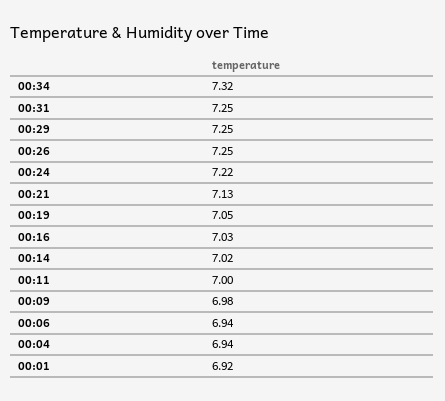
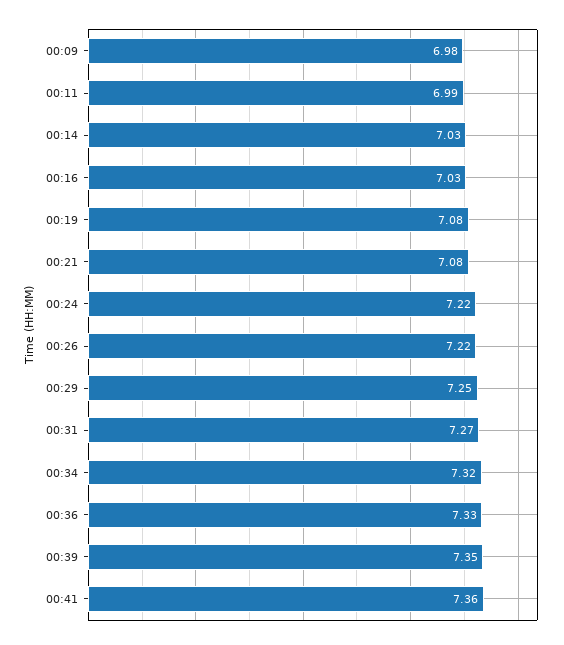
00:31: 7.25 -> 7.27
00:26: 7.25 -> 7.22
00:21: 7.13 -> 7.08
00:19: 7.05 -> 7.08
00:14: 7.02 -> 7.03
00:11: 7 -> 6.99
00:06: 6.94 -> none
00:04: 6.94 -> none
00:01: 6.92 -> none
00:36: none -> 7.33
00:39: none -> 7.35
00:41: none -> 7.36

